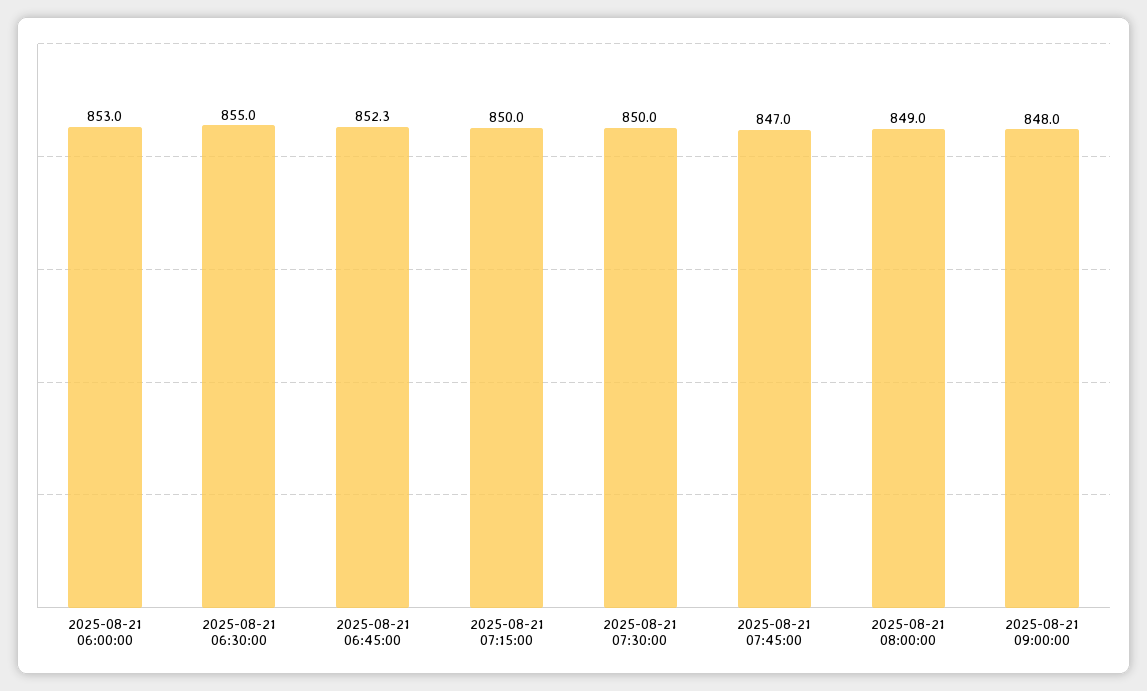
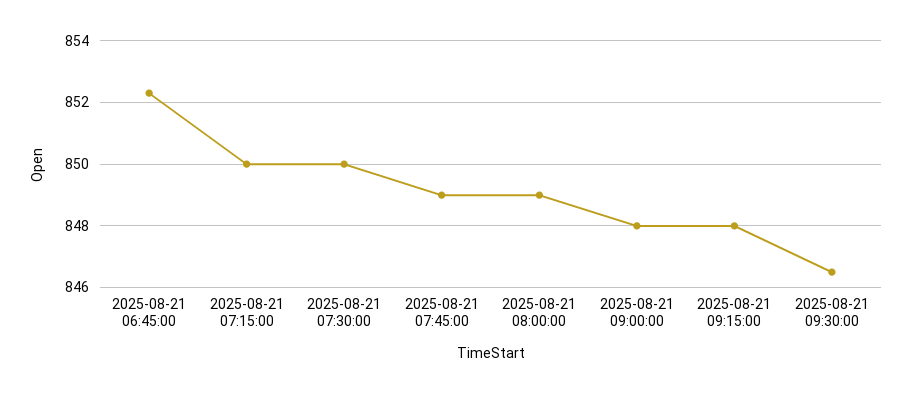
2025-08-21 06:00:00: 853 -> none
2025-08-21 06:30:00: 855 -> none
2025-08-21 07:45:00: 847 -> 849
2025-08-21 09:15:00: none -> 848
2025-08-21 09:30:00: none -> 846.5

